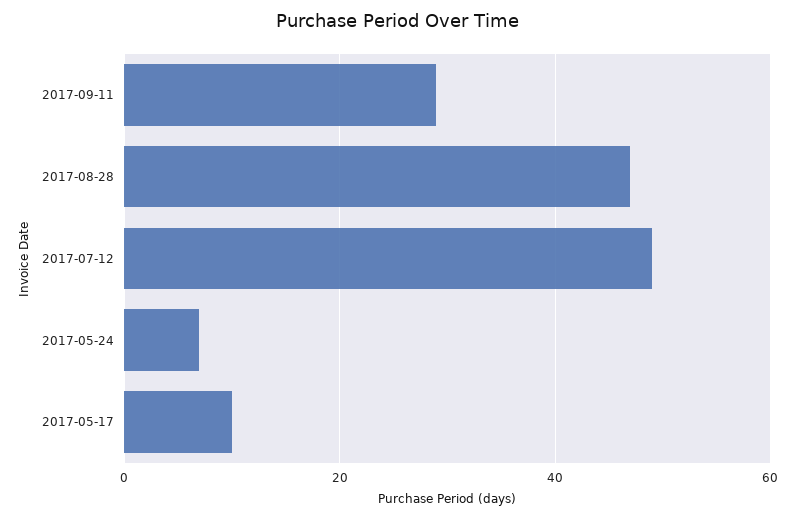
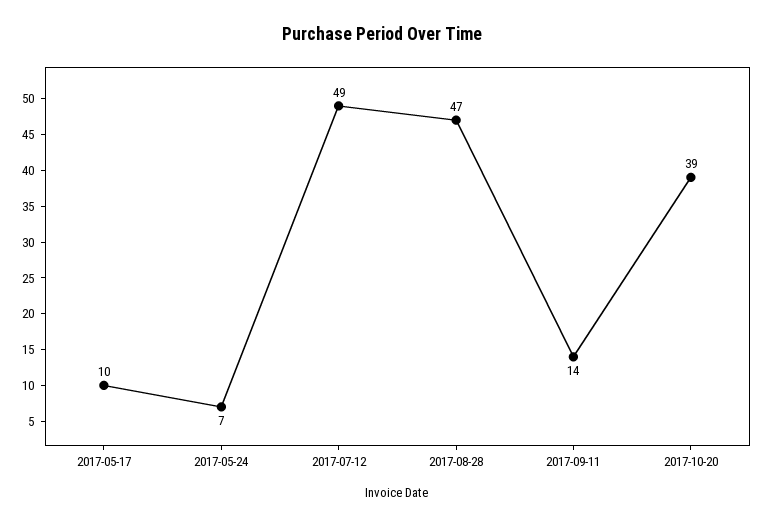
2017-09-11: 30 -> 14
2017-10-20: none -> 39

